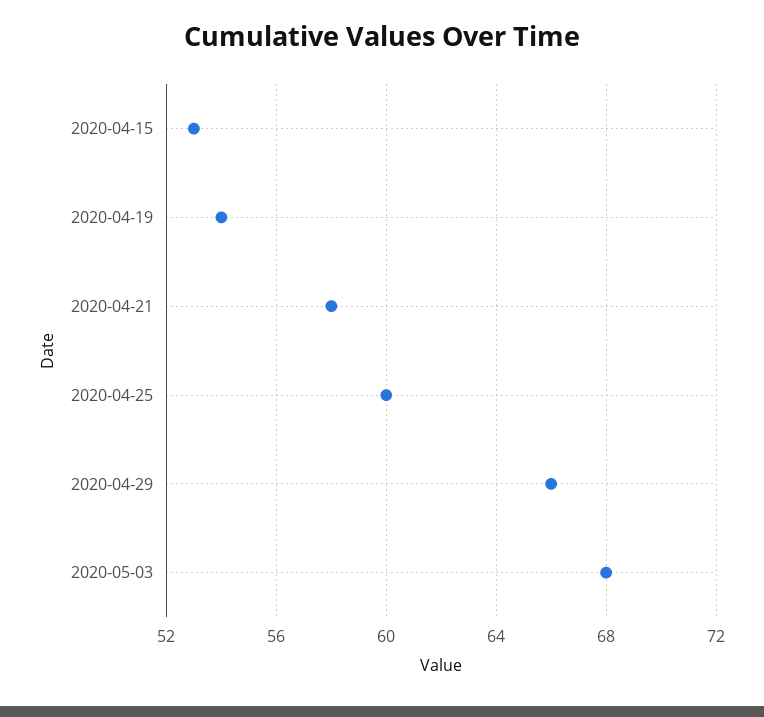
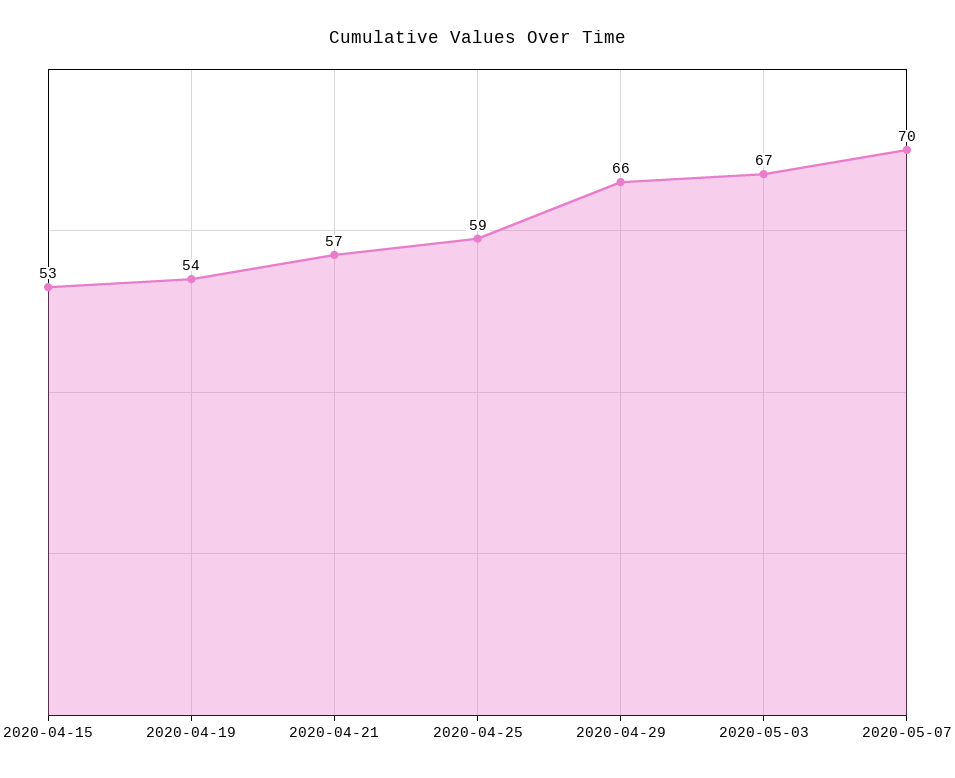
2020-04-21: 58 -> 57
2020-04-25: 60 -> 59
2020-05-03: 68 -> 67
2020-05-07: none -> 70

